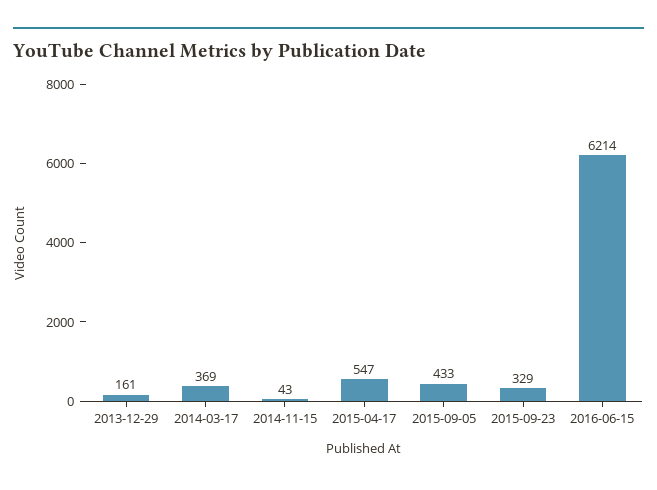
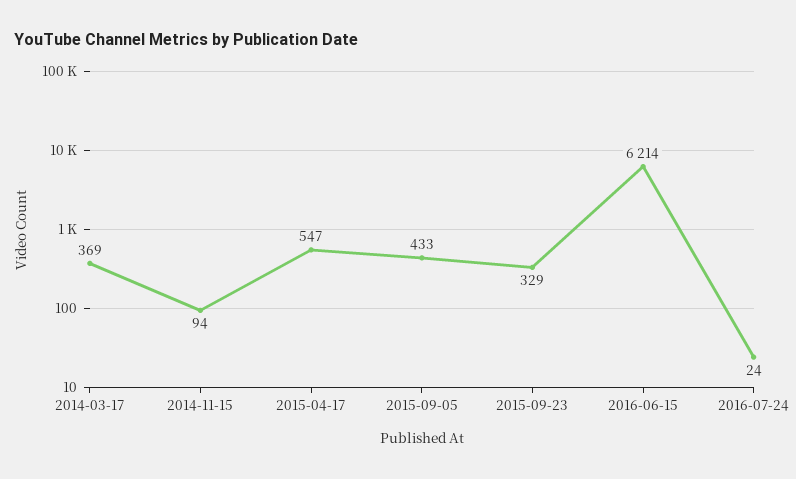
2013-12-29: 161 -> none
2014-11-15: 43 -> 94
2016-07-24: none -> 24

